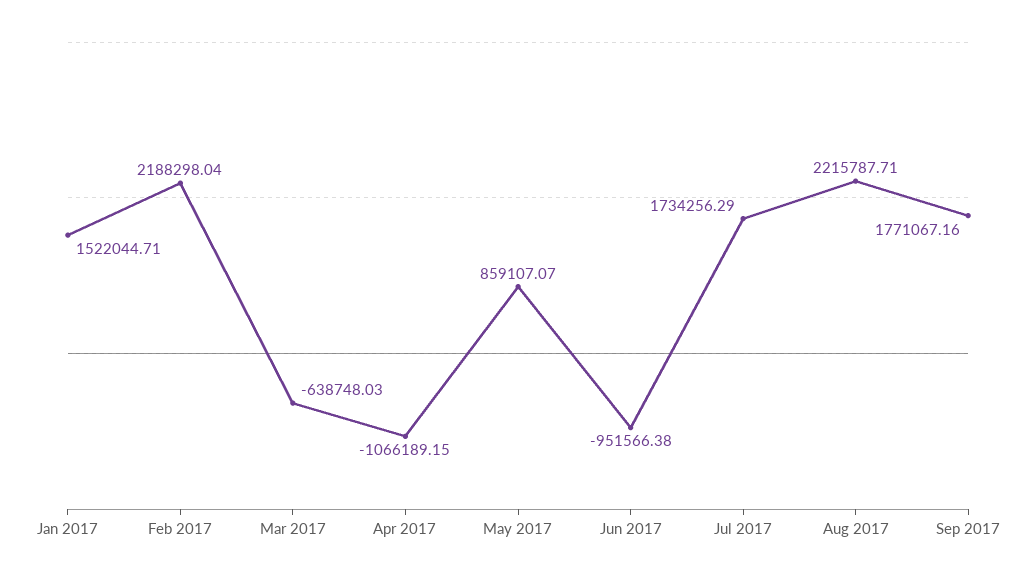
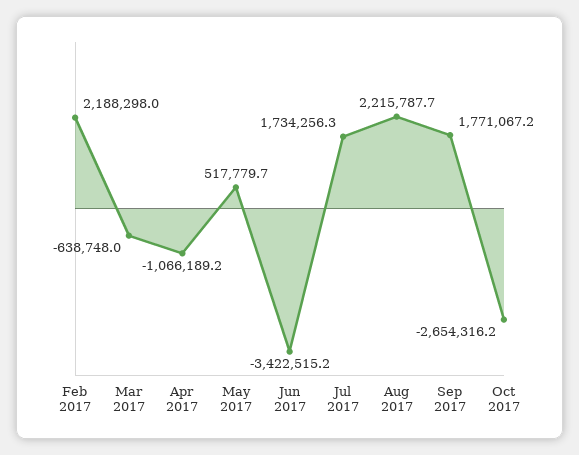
Jan 2017: 1522044.71 -> none
May 2017: 859107.07 -> 517779.7
Jun 2017: -951566.38 -> -3422515.2
Oct 2017: none -> -2654316.2

